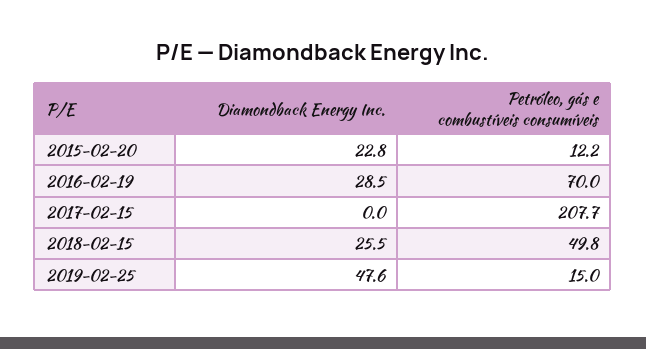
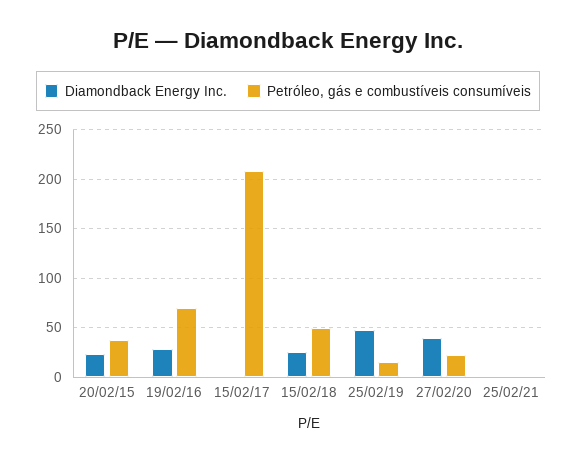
Petróleo, gás e combustíveis consumíveis, 2015-02-20: 12.2 -> 40
Diamondback Energy Inc., 27/02/20: none -> 40
Petróleo, gás e combustíveis consumíveis, 27/02/20: none -> 20
Diamondback Energy Inc., 25/02/21: none -> 0
Petróleo, gás e combustíveis consumíveis, 25/02/21: none -> 0

